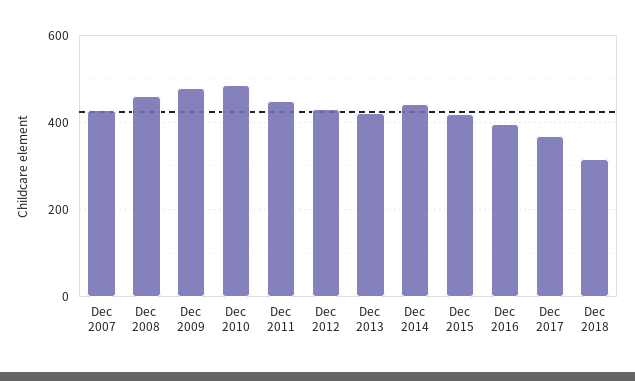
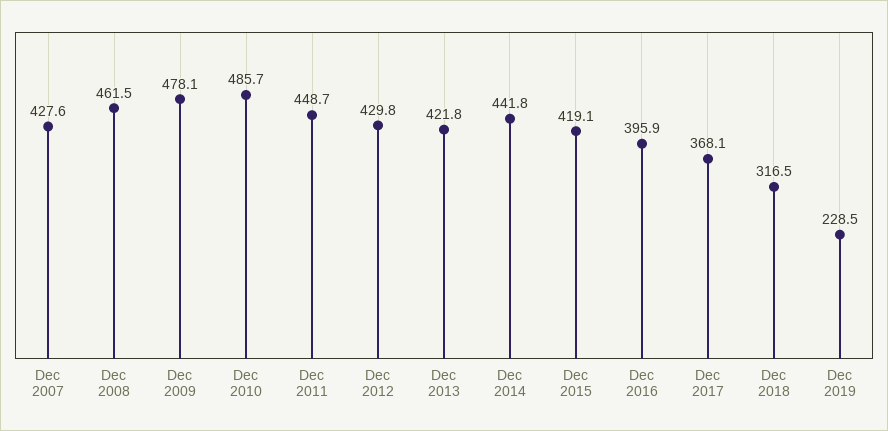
Dec 2019: none -> 228.5

